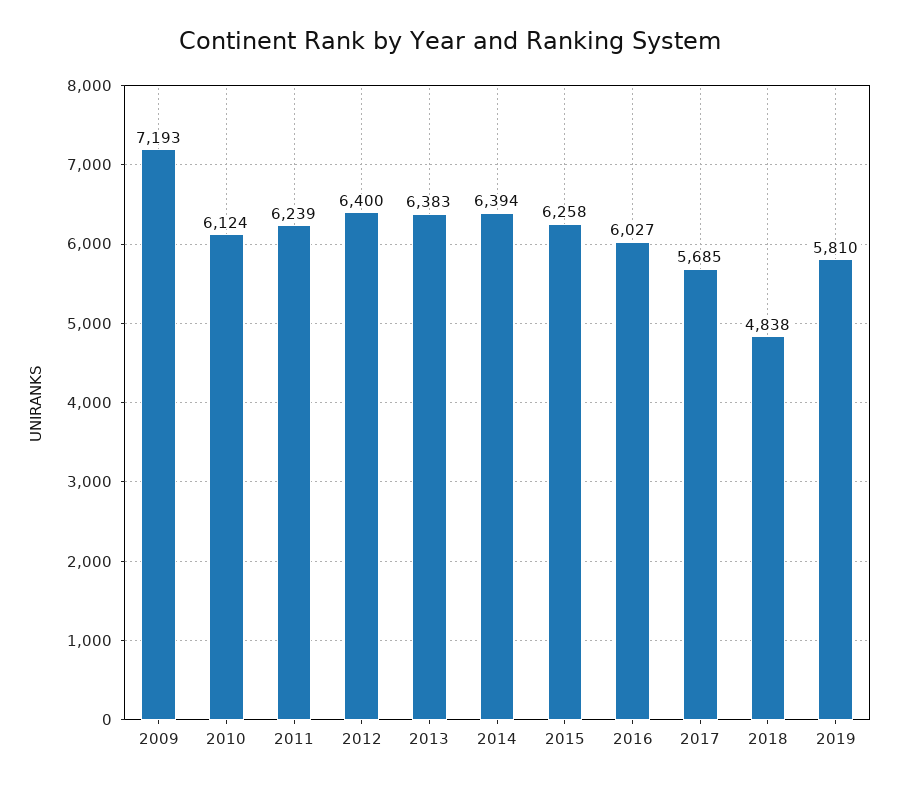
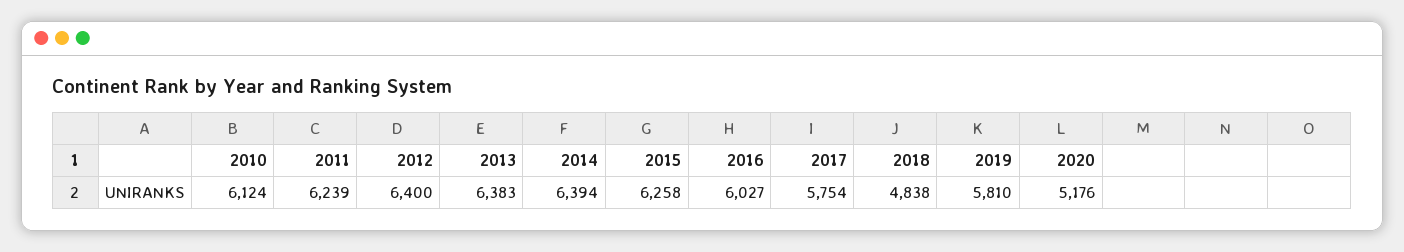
2009: 7193 -> none
2017: 5685 -> 5754
2020: none -> 5176

